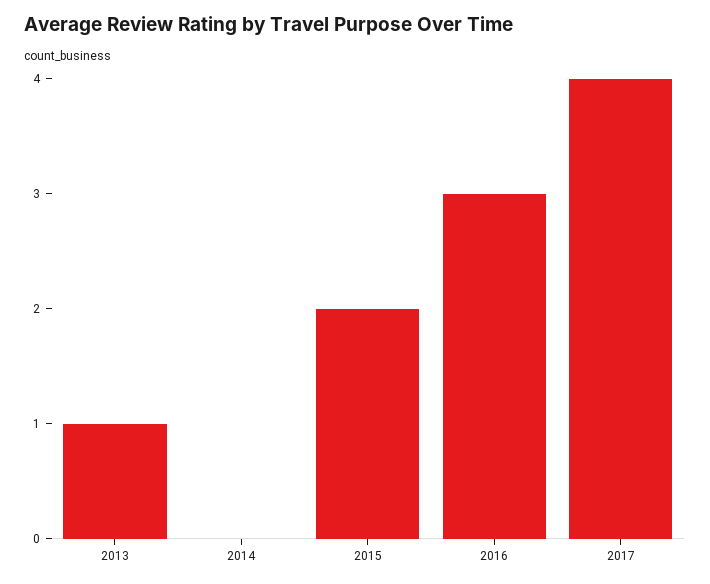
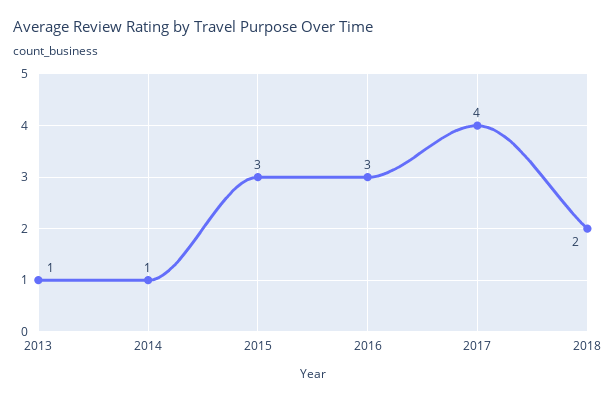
2014: 0 -> 1
2015: 2 -> 3
2018: none -> 2

